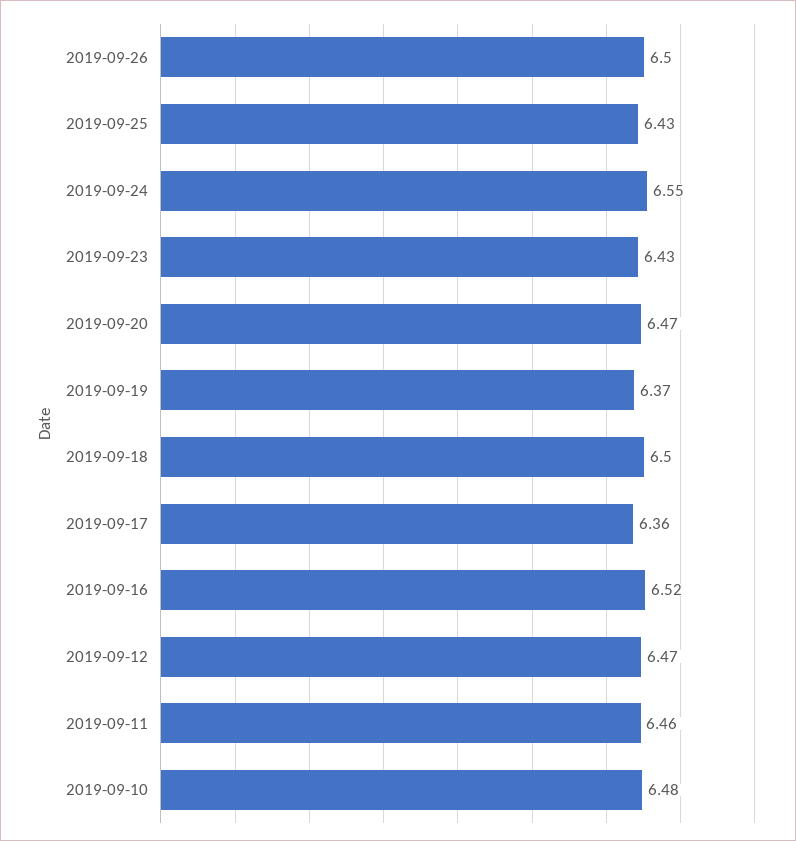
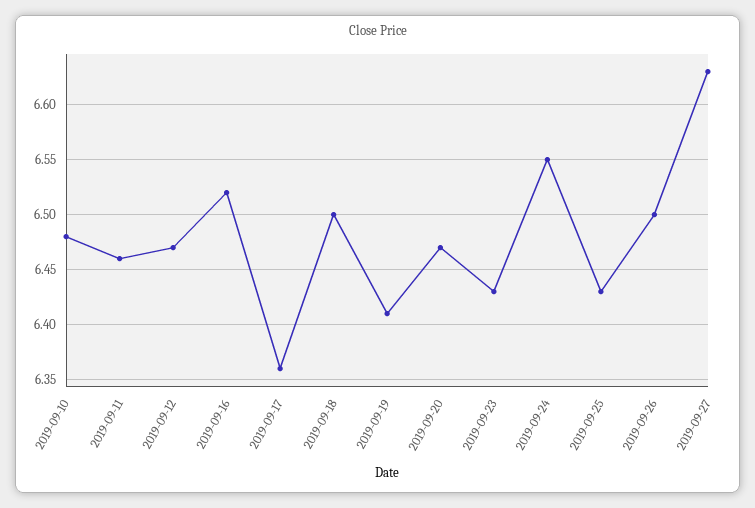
2019-09-19: 6.37 -> 6.41
2019-09-27: none -> 6.63

